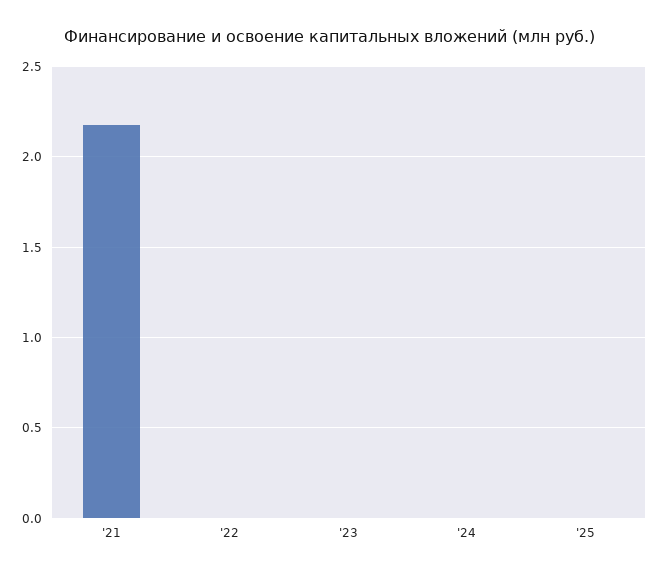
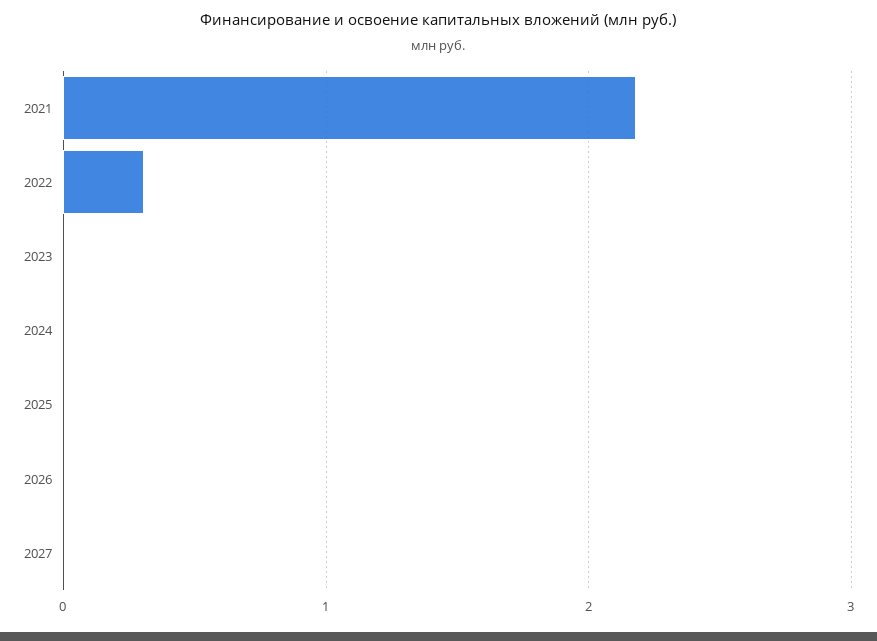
'22: 0 -> 0.3
2026: none -> 0
2027: none -> 0

